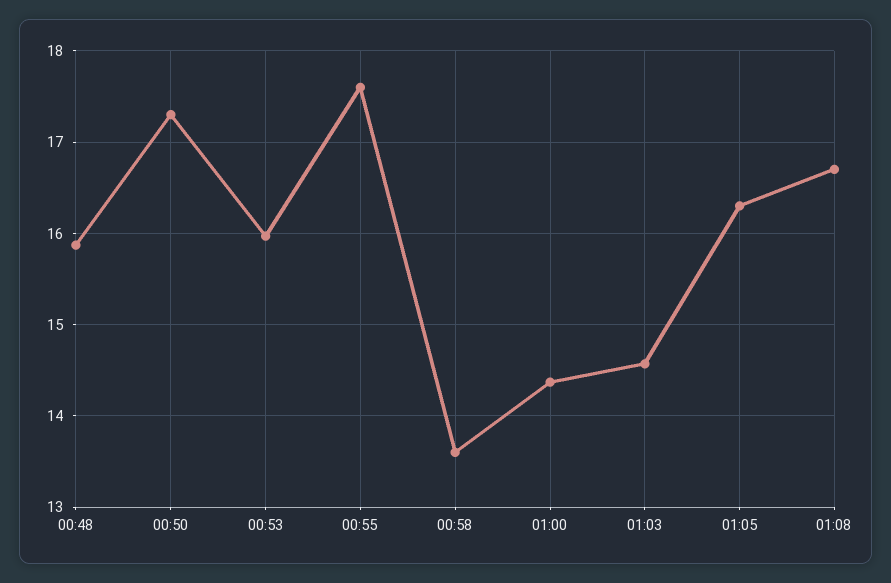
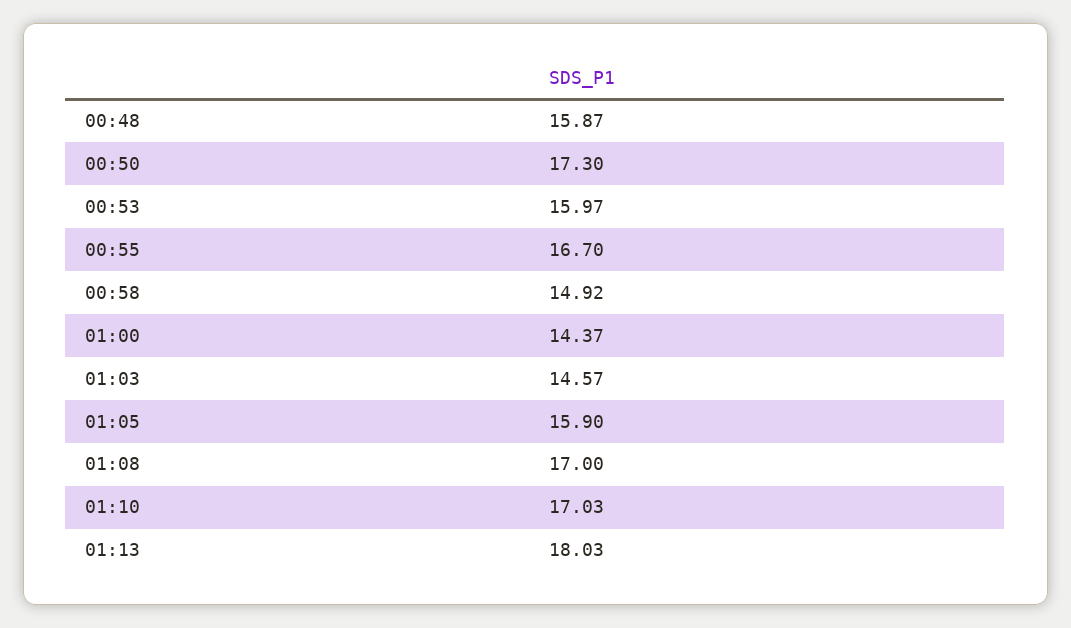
00:55: 17.6 -> 16.7
00:58: 13.6 -> 14.92
01:05: 16.3 -> 15.9
01:08: 16.7 -> 17
01:10: none -> 17.03
01:13: none -> 18.03

